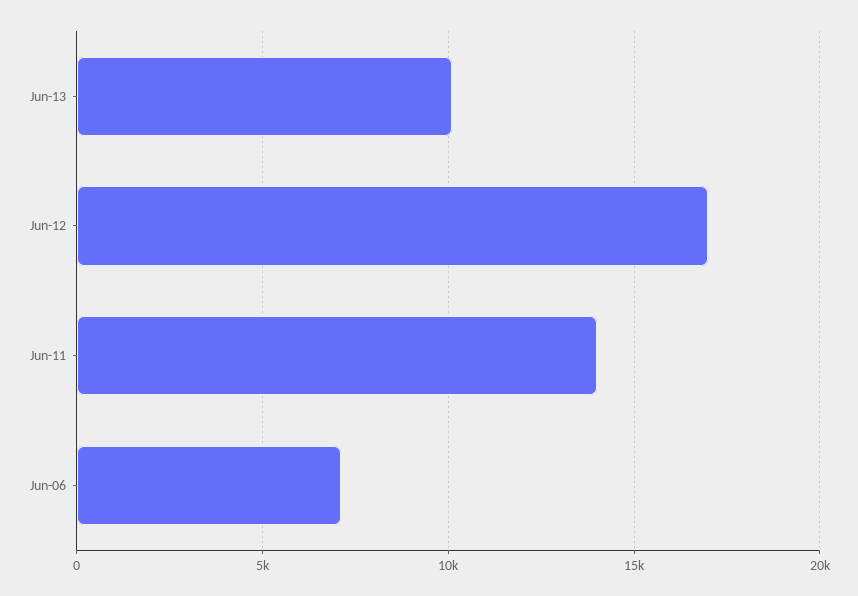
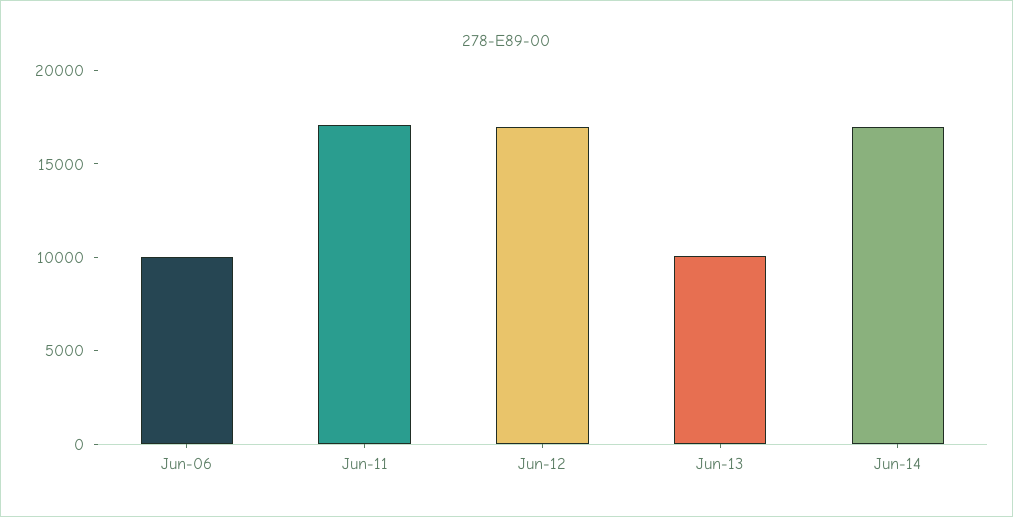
Jun-11: 14000 -> 17000
Jun-06: 7000 -> 10000
Jun-14: none -> 17000

